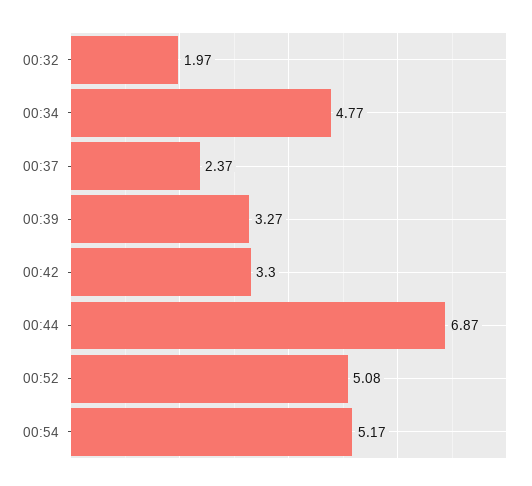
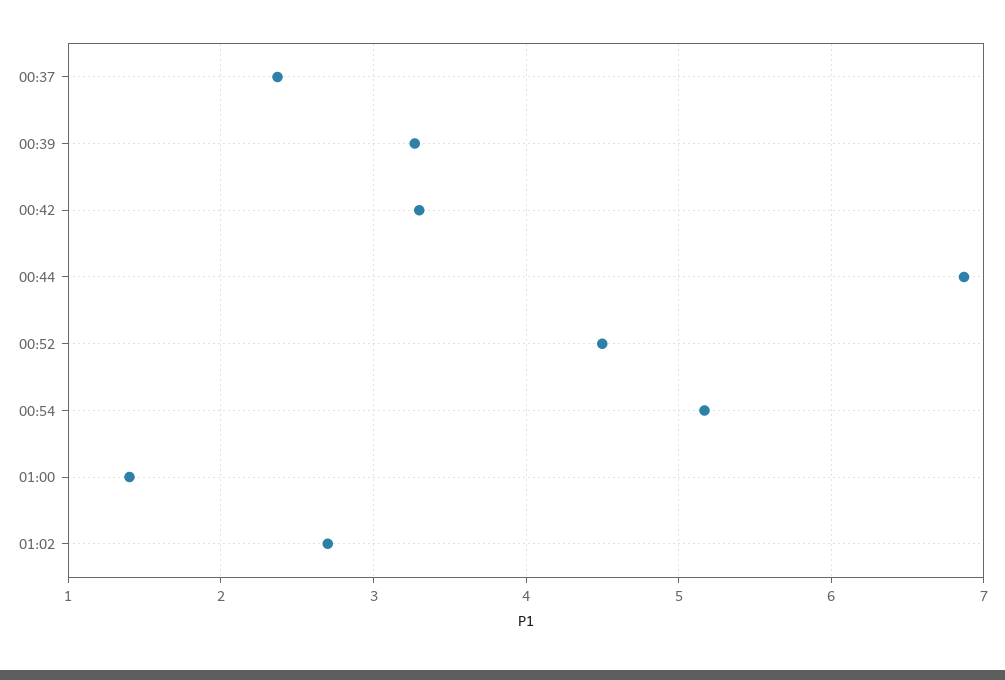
00:32: 1.97 -> none
00:34: 4.77 -> none
00:52: 5.08 -> 4.5
01:00: none -> 1.4
01:02: none -> 2.7

